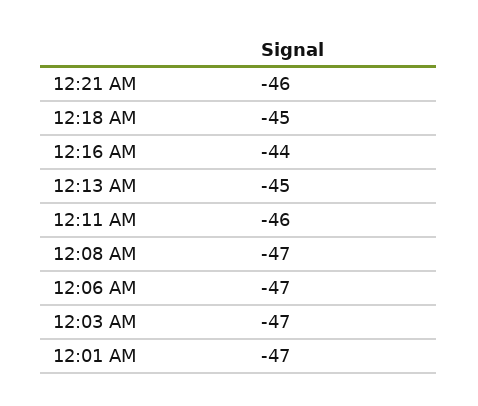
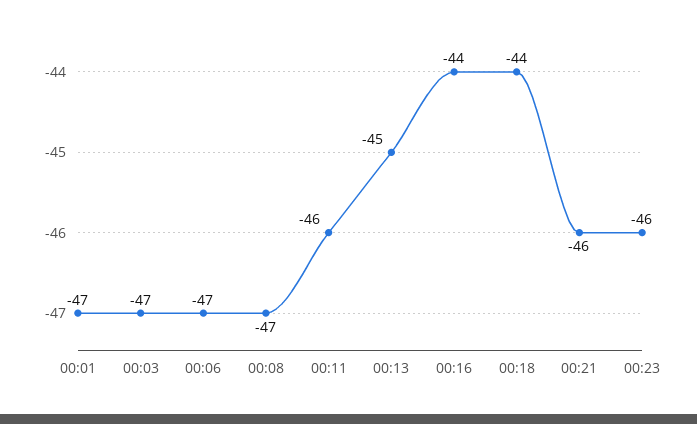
12:18 AM: -45 -> -44
00:23: none -> -46

